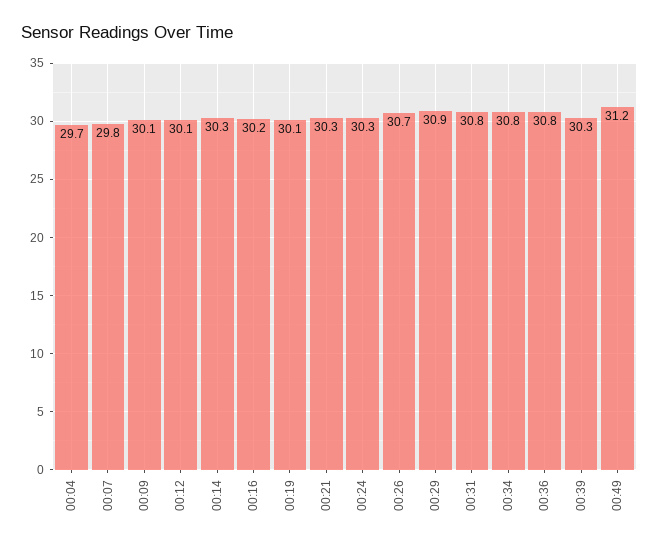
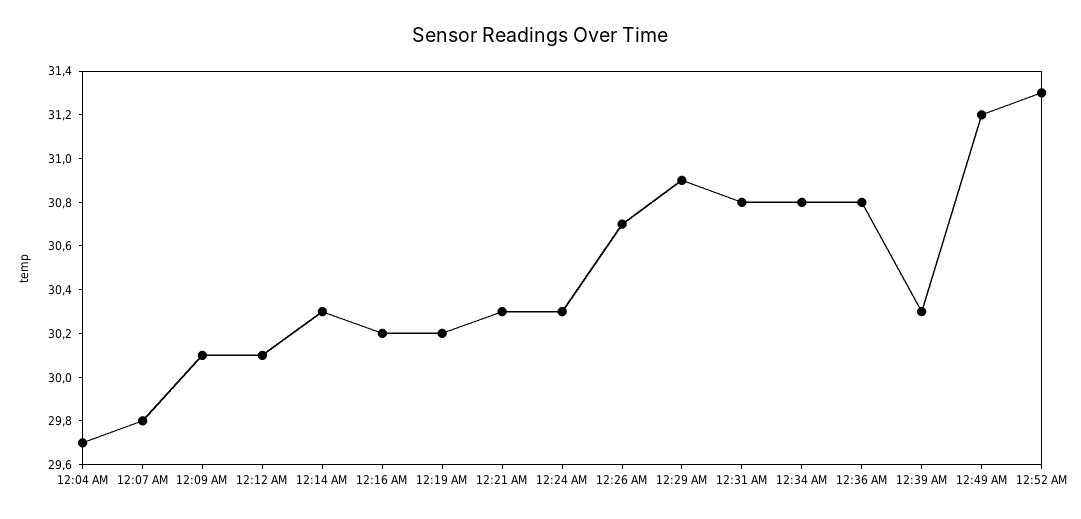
00:19: 30.1 -> 30.2
12:52 AM: none -> 31.3

